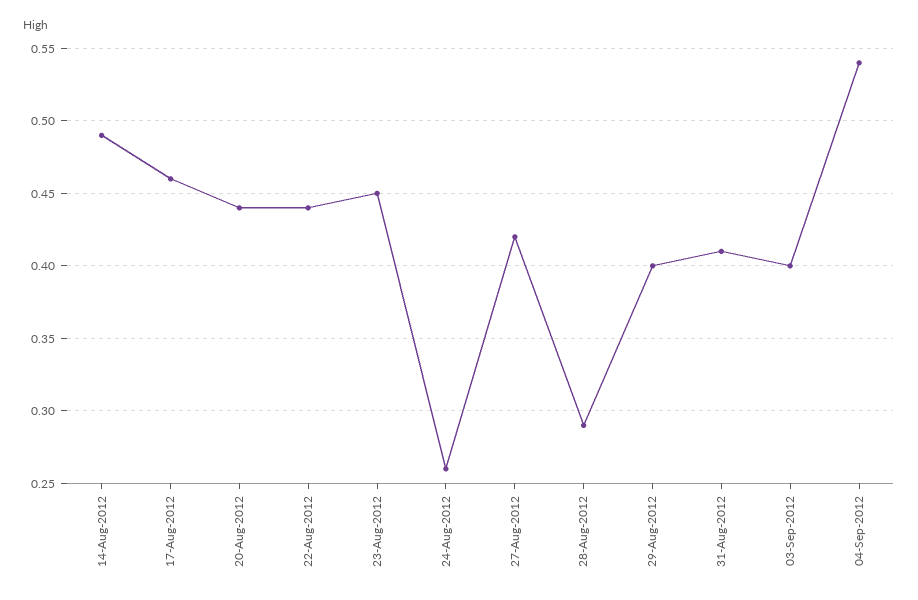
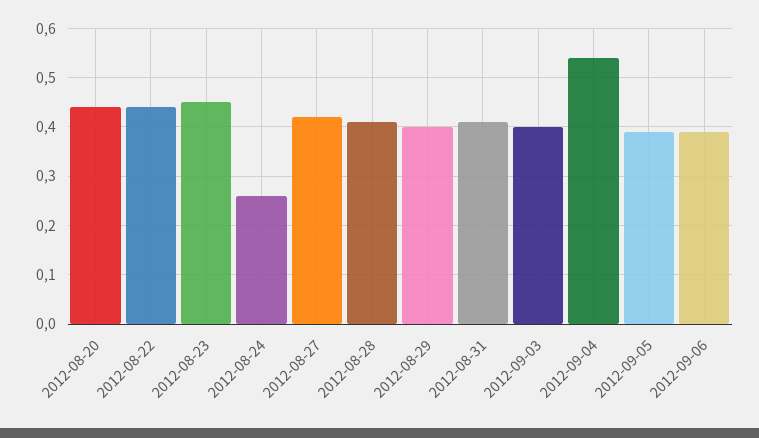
14-Aug-2012: 0.49 -> none
17-Aug-2012: 0.46 -> none
28-Aug-2012: 0.29 -> 0.4
2012-09-05: none -> 0.4
2012-09-06: none -> 0.4

